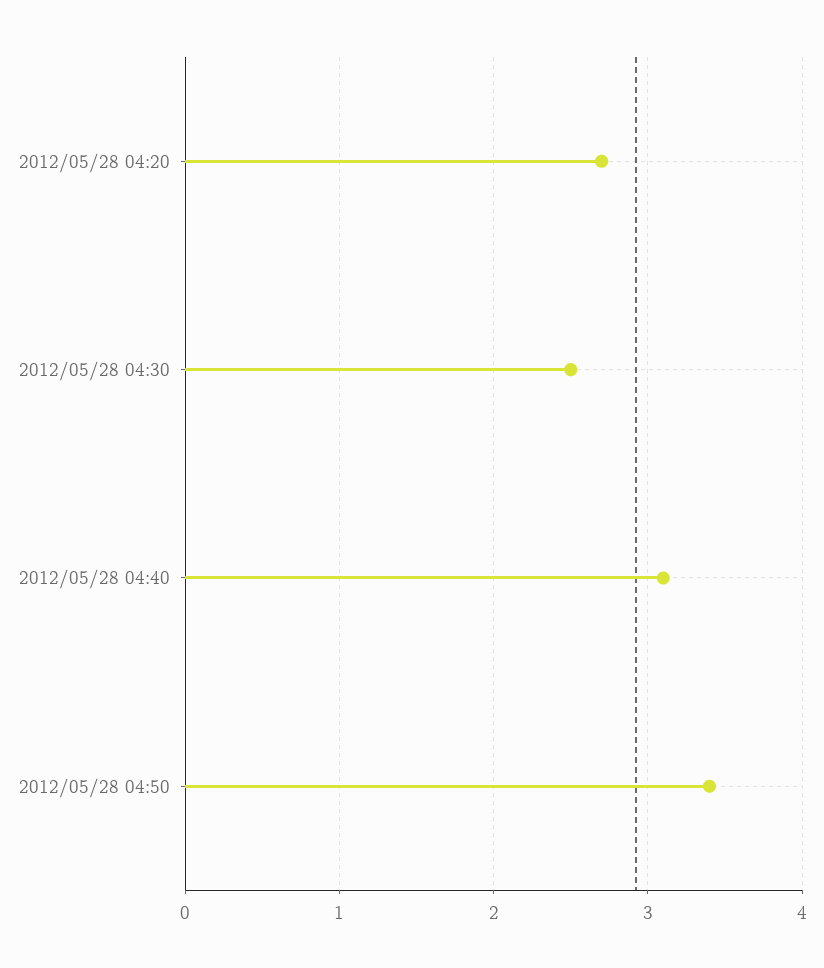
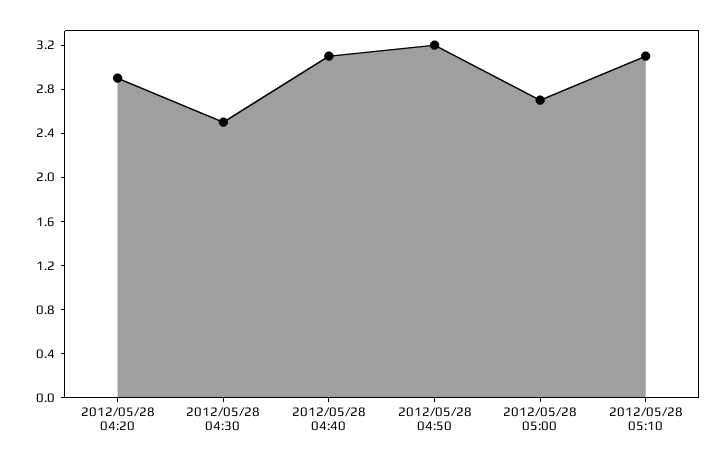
2012/05/28 04:20: 2.7 -> 2.9
2012/05/28 04:50: 3.4 -> 3.2
2012/05/28 05:00: none -> 2.7
2012/05/28 05:10: none -> 3.1

